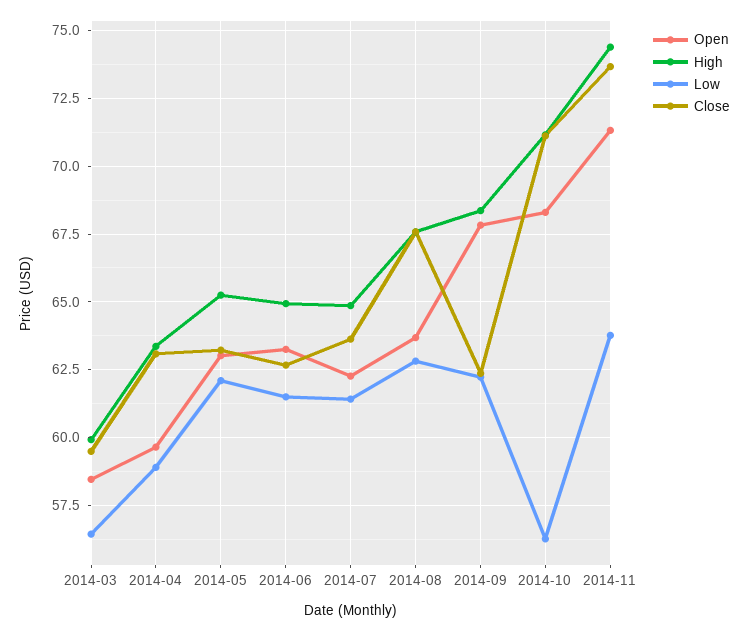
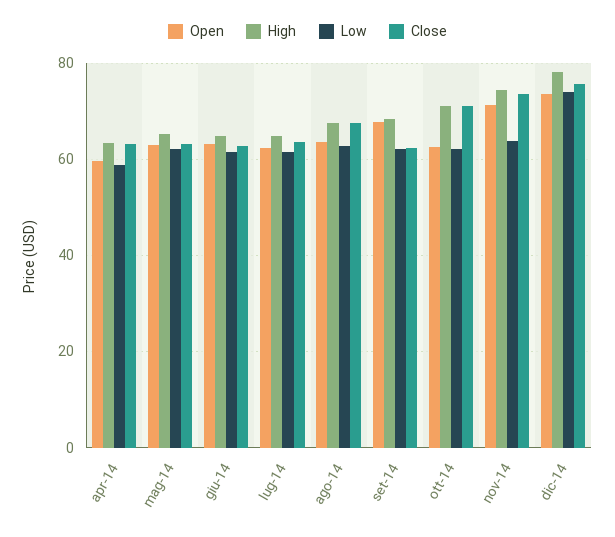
Open, 2014-03: 58.5 -> none
High, 2014-03: 60 -> none
Low, 2014-03: 56.5 -> none
Close, 2014-03: 59.5 -> none
Open, 2014-10: 68.25 -> 62
Low, 2014-10: 56.25 -> 62
Open, dic-14: none -> 74
High, dic-14: none -> 78
Low, dic-14: none -> 74
Close, dic-14: none -> 76

